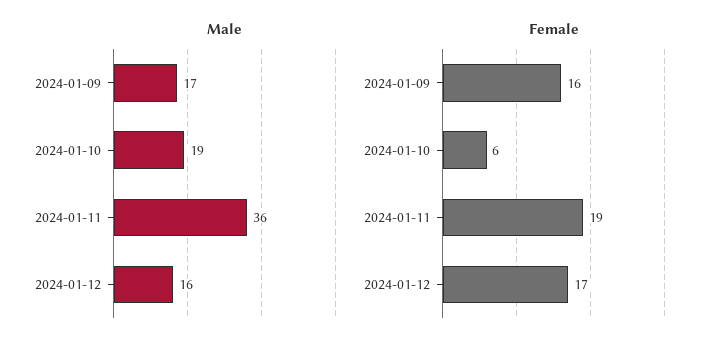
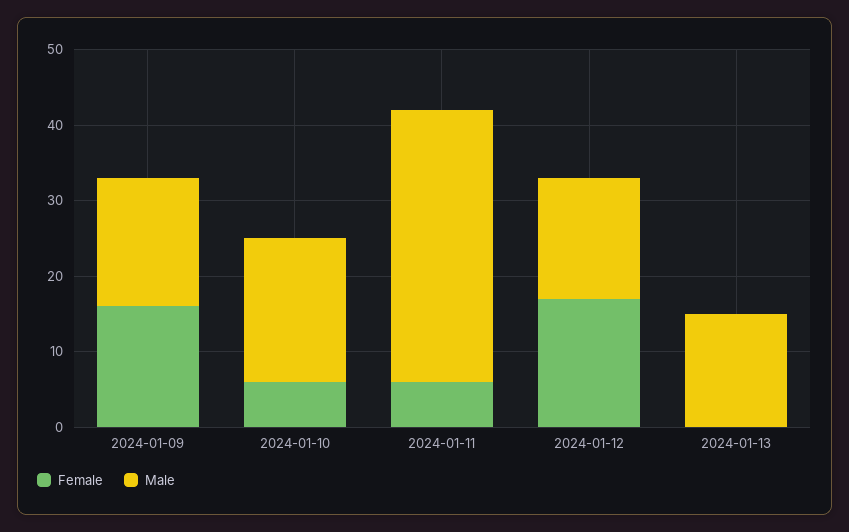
Female, 2024-01-11: 19 -> 5
Female, 2024-01-13: none -> 0
Male, 2024-01-13: none -> 15

